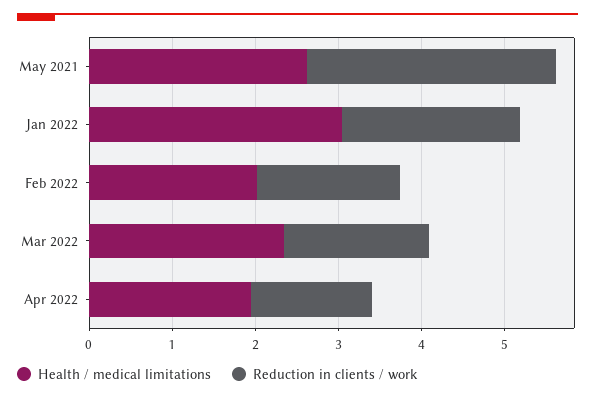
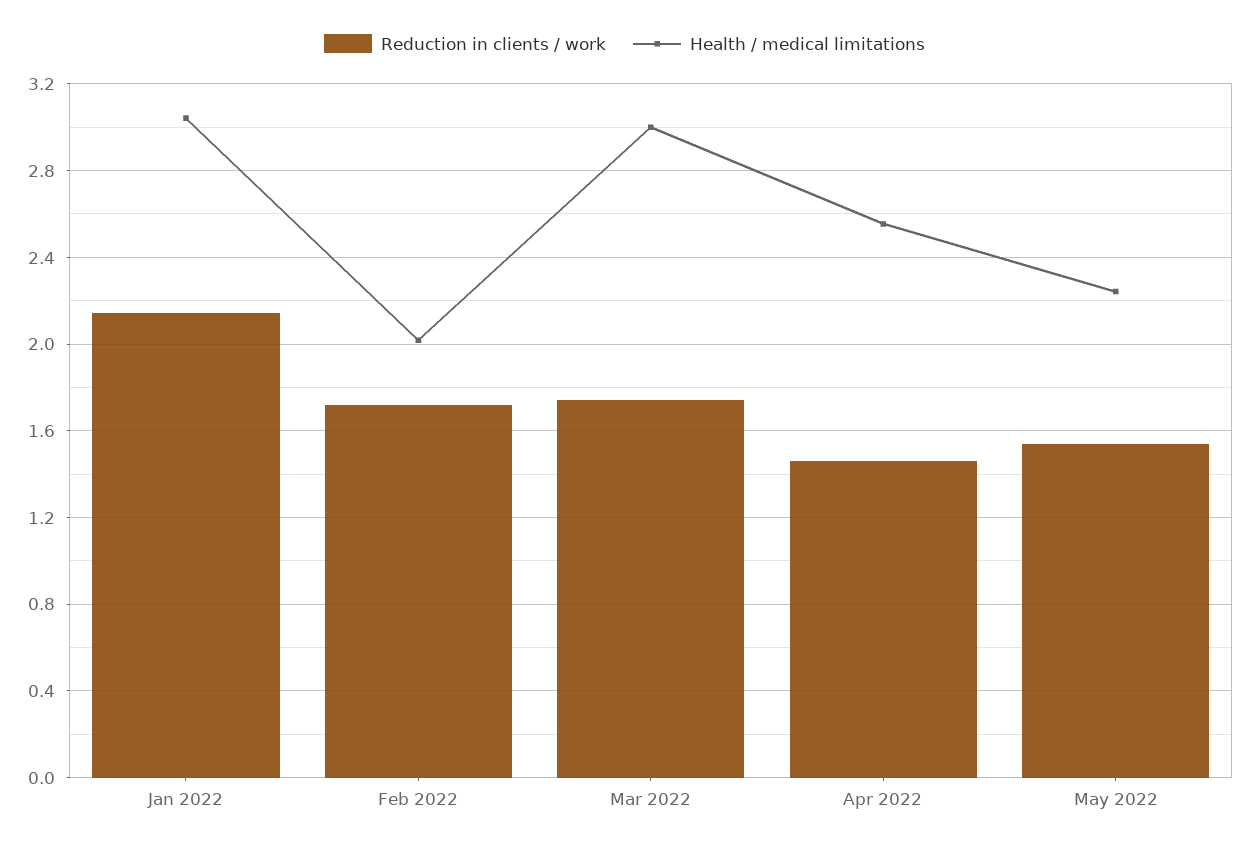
Health / medical limitations, May 2021: 2.6 -> none
Reduction in clients / work, May 2021: 3 -> none
Health / medical limitations, Mar 2022: 2.4 -> 3
Health / medical limitations, Apr 2022: 2 -> 2.55
Reduction in clients / work, May 2022: none -> 1.55
Health / medical limitations, May 2022: none -> 2.25

